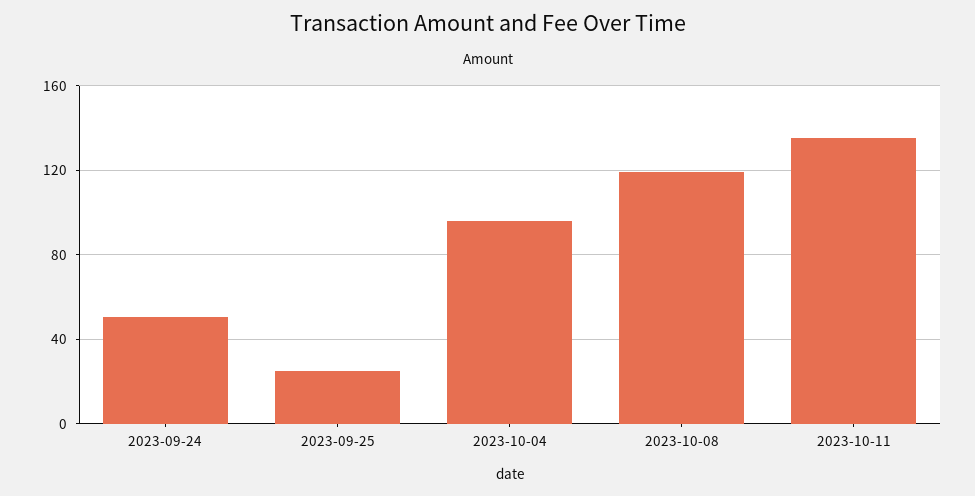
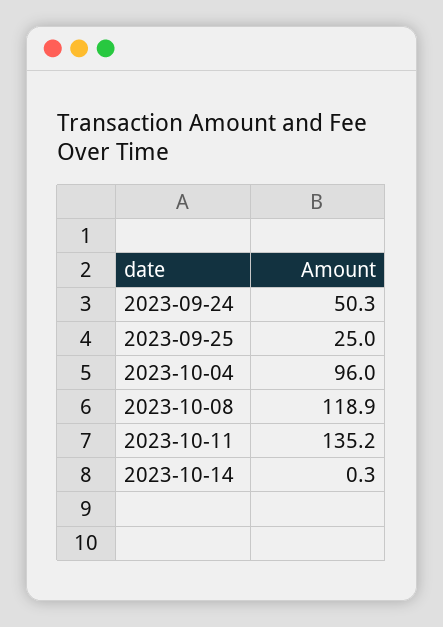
2023-10-14: none -> 0.3

